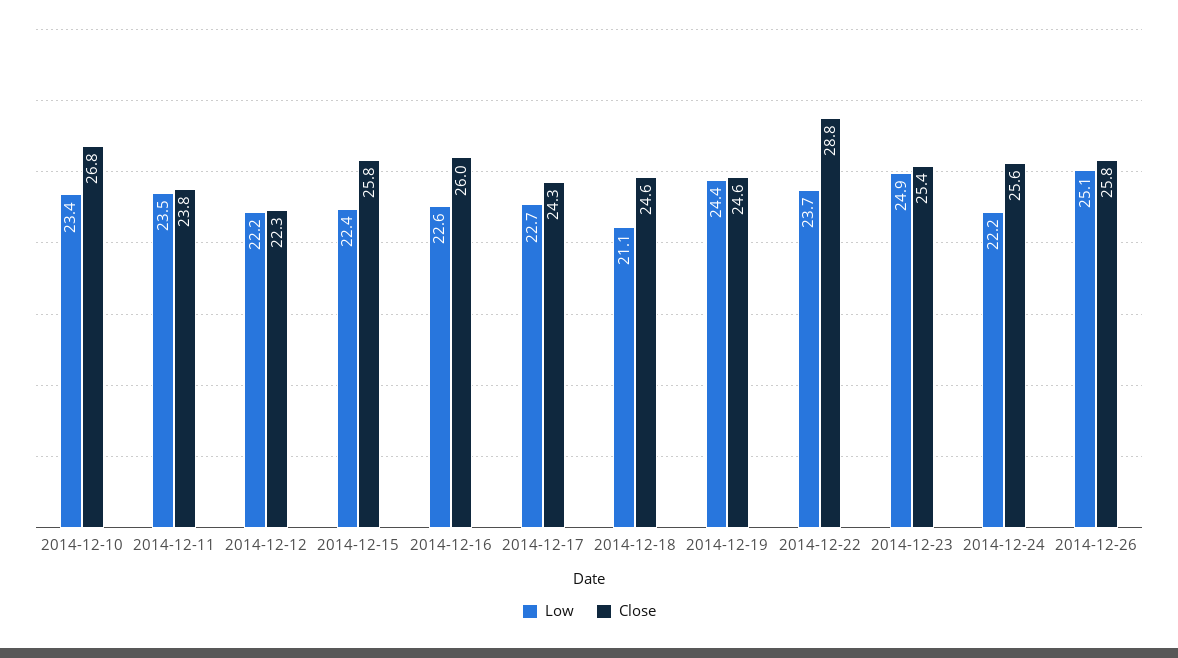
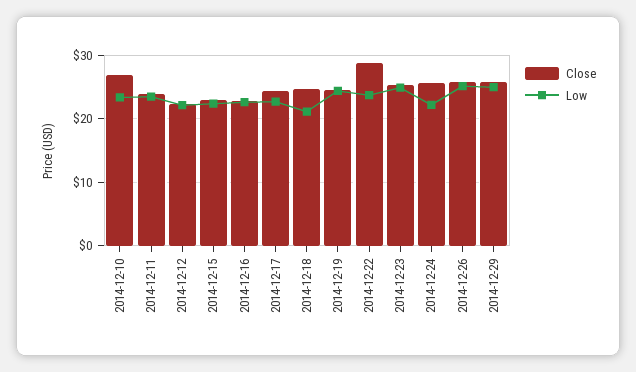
Close, 2014-12-15: 25.8 -> 23
Close, 2014-12-16: 26 -> 23
Close, 2014-12-29: none -> 26
Low, 2014-12-29: none -> 25

